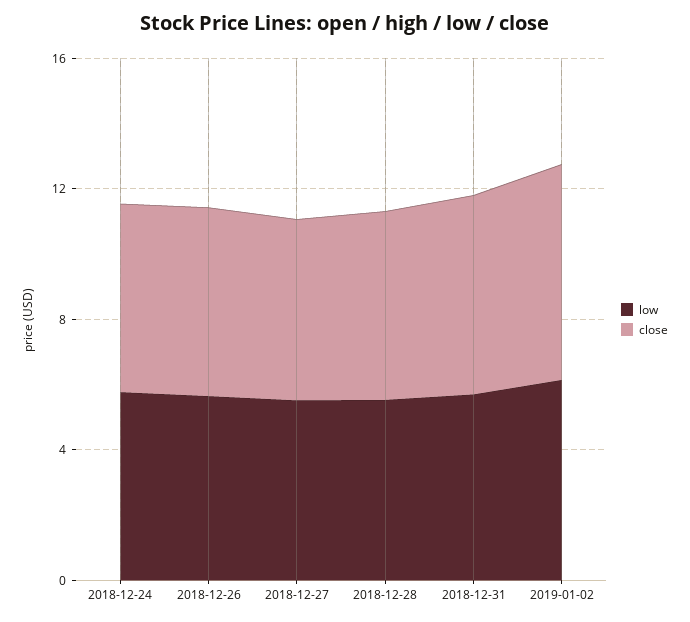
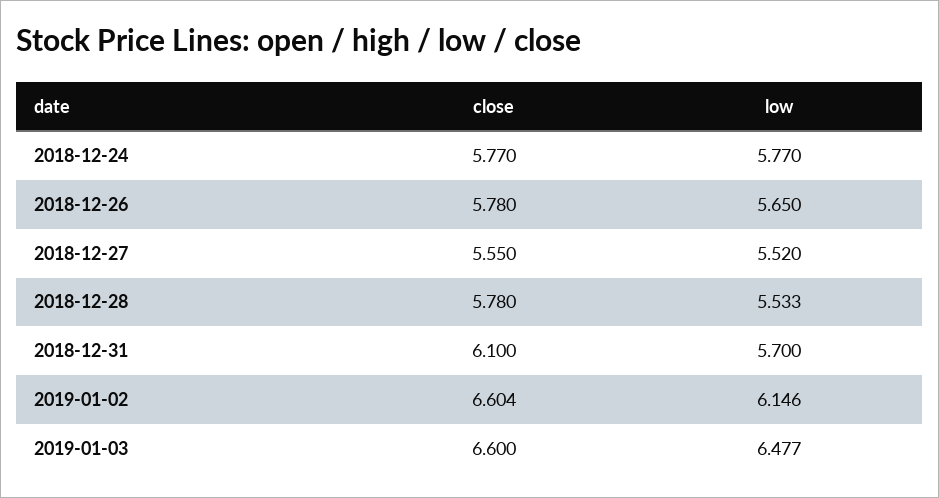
close, 2019-01-03: none -> 6.6
low, 2019-01-03: none -> 6.477

